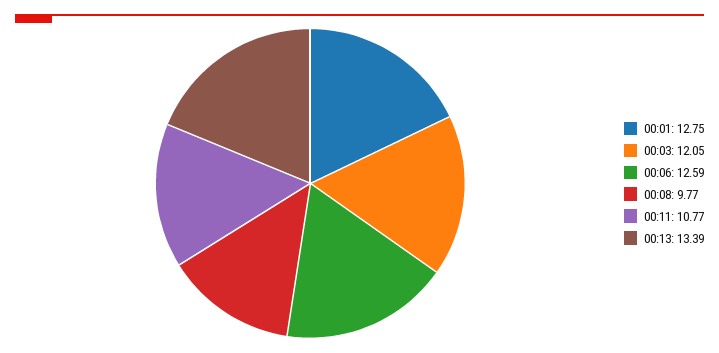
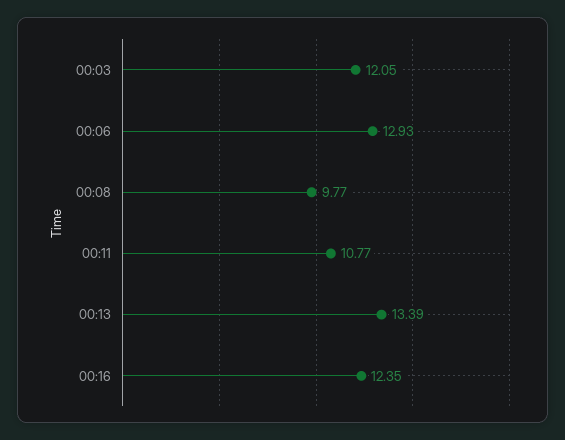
00:01: 12.75 -> none
00:06: 12.59 -> 12.93
00:16: none -> 12.35

